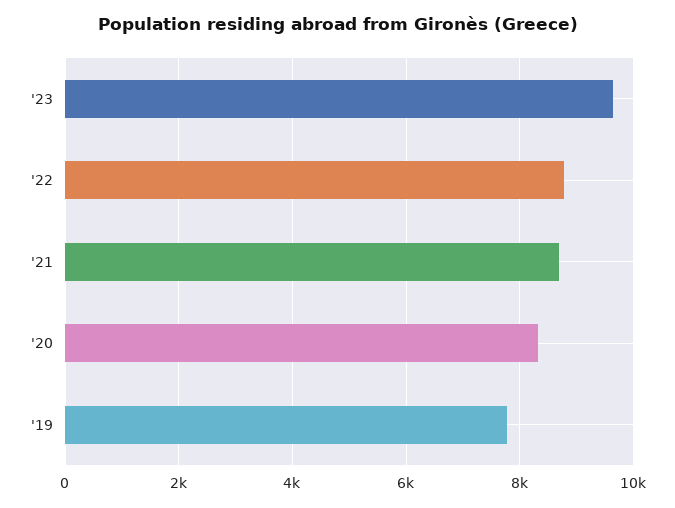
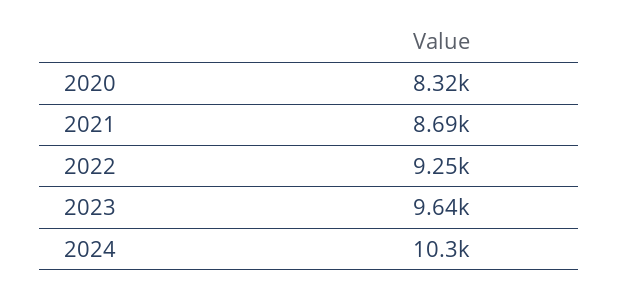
'22: 8800 -> 9250
'19: 7800 -> none
2024: none -> 10300

